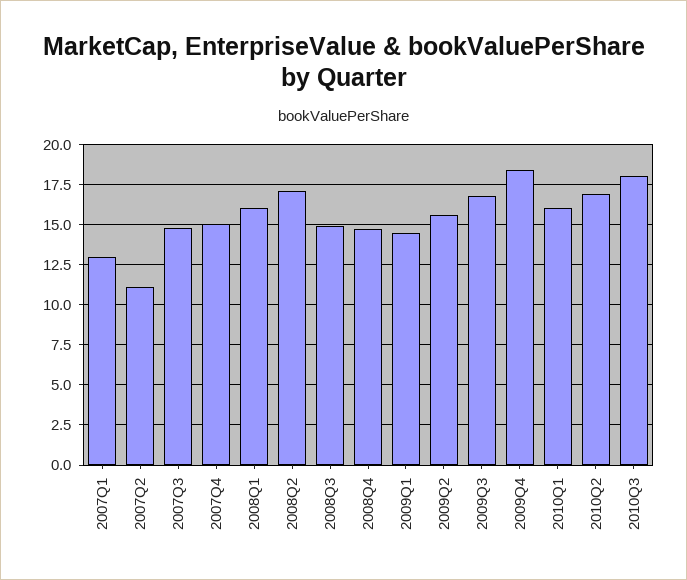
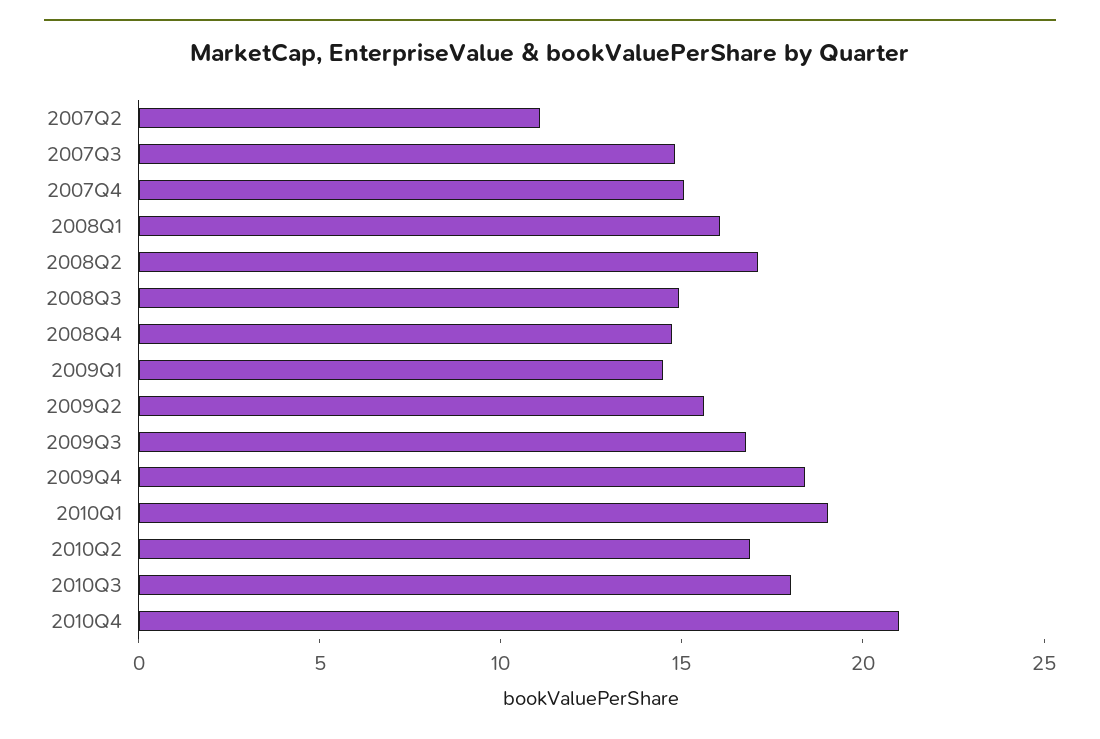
2007Q1: 13 -> none
2010Q1: 16 -> 19
2010Q4: none -> 21

